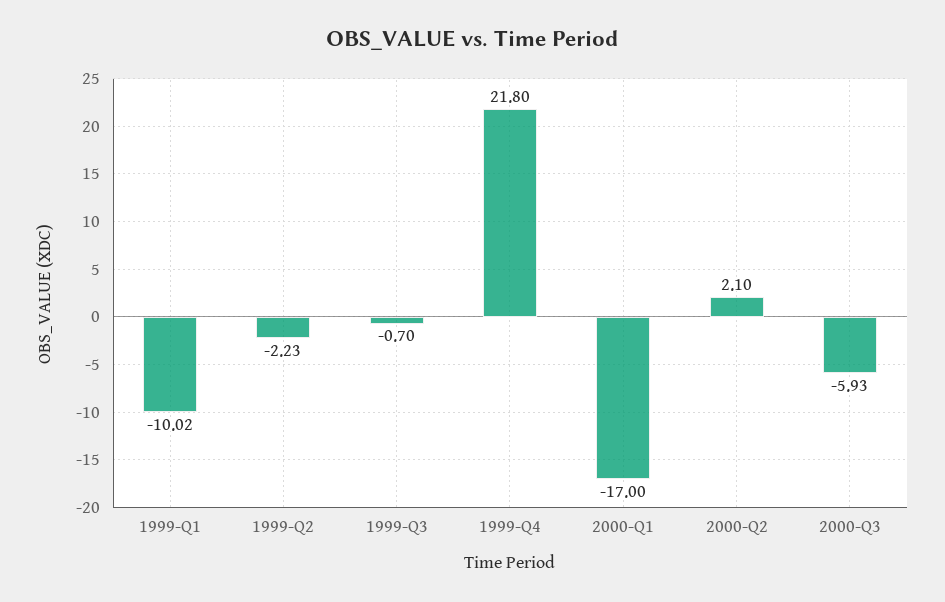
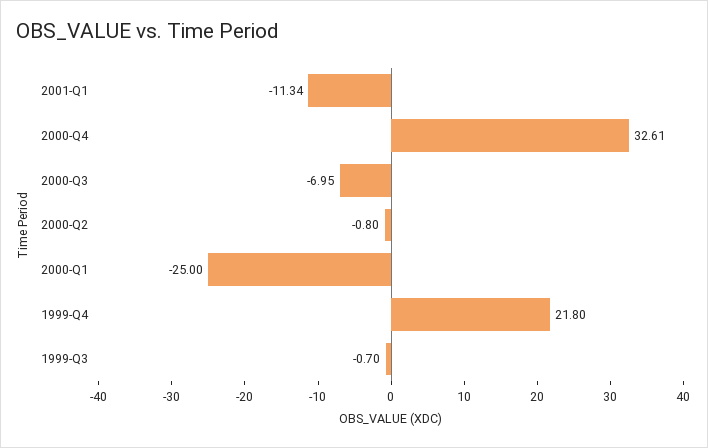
1999-Q1: -10.02 -> none
1999-Q2: -2.23 -> none
2000-Q1: -17 -> -25
2000-Q2: 2.1 -> -0.8
2000-Q3: -5.93 -> -6.95
2001-Q1: none -> -11.34
2000-Q4: none -> 32.61

